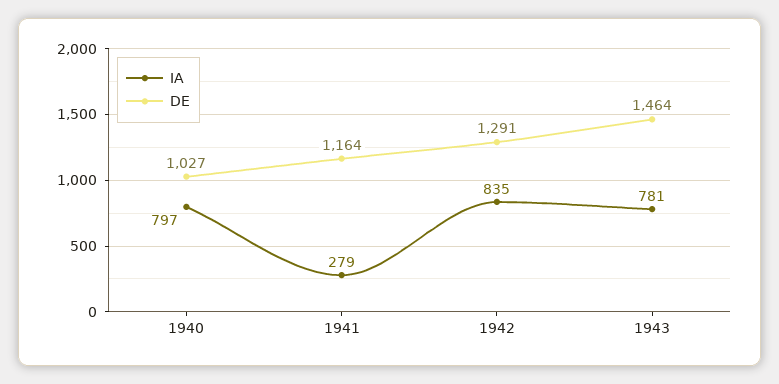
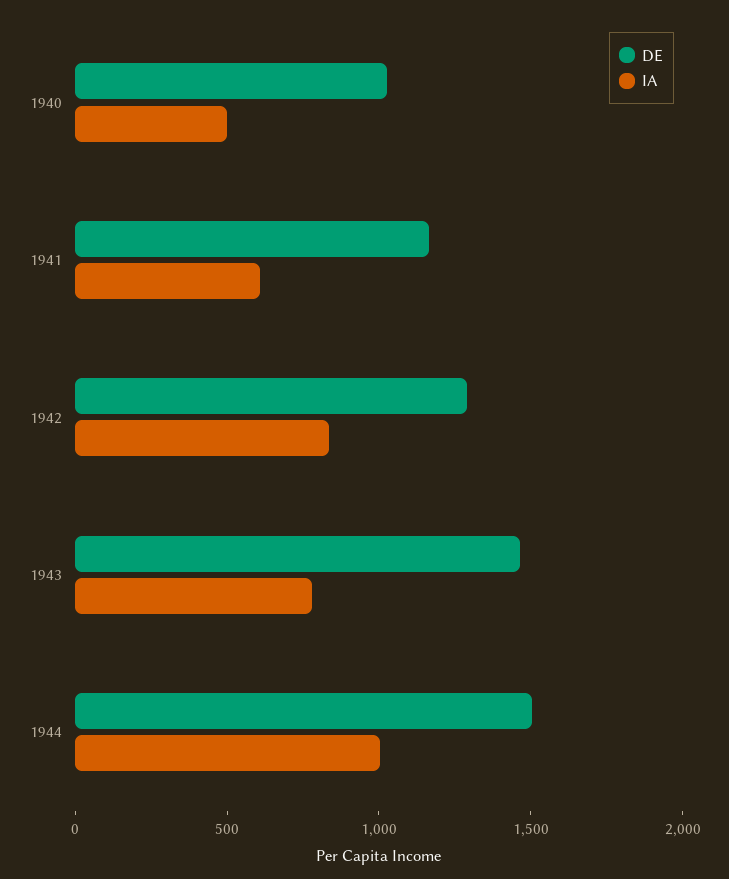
IA, 1940: 797 -> 500
IA, 1941: 279 -> 600
DE, 1944: none -> 1500
IA, 1944: none -> 1000

